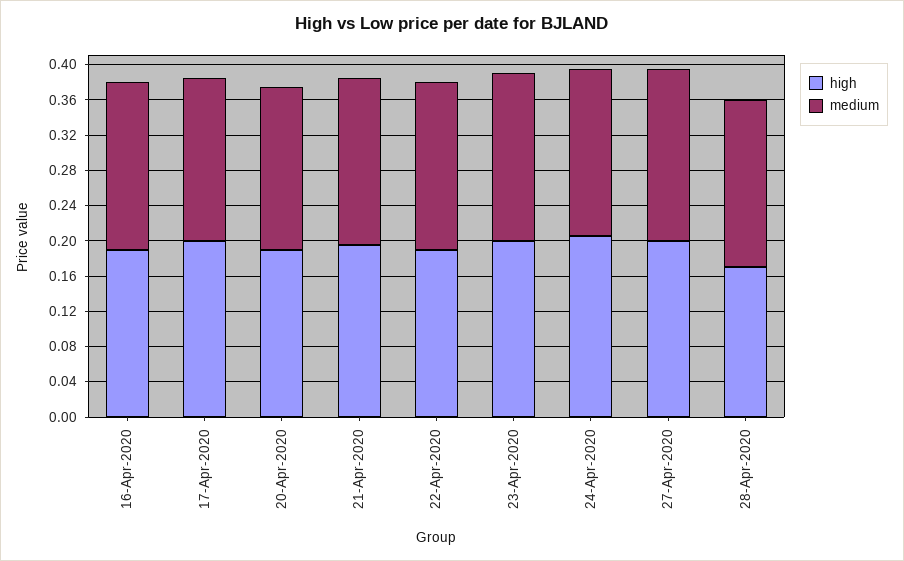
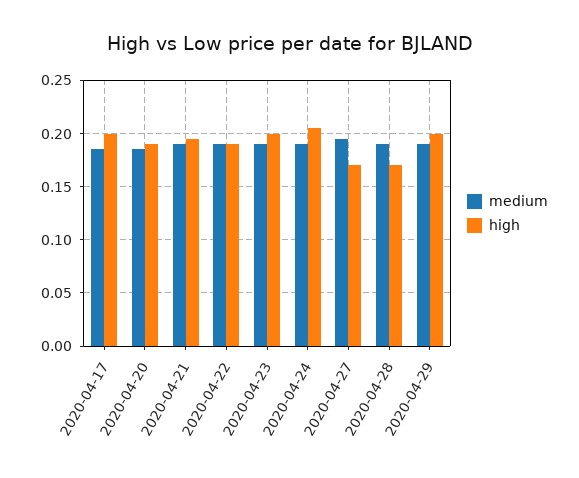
high, 16-Apr-2020: 0.19 -> none
medium, 16-Apr-2020: 0.19 -> none
high, 27-Apr-2020: 0.2 -> 0.17
medium, 2020-04-29: none -> 0.19
high, 2020-04-29: none -> 0.2

